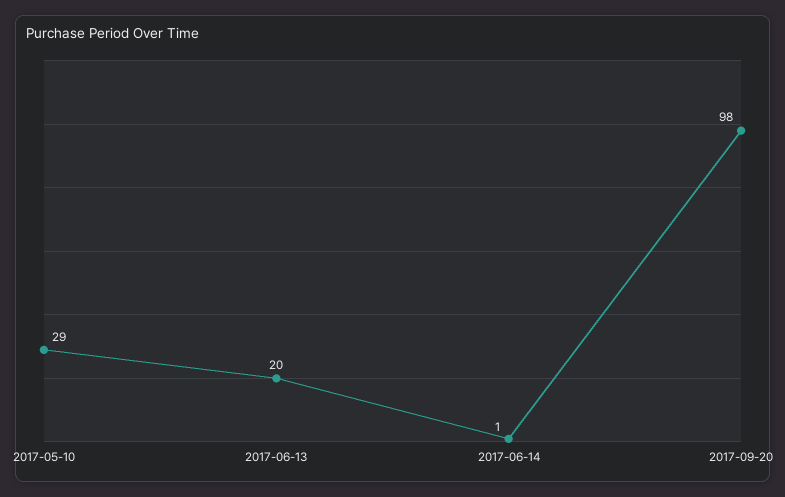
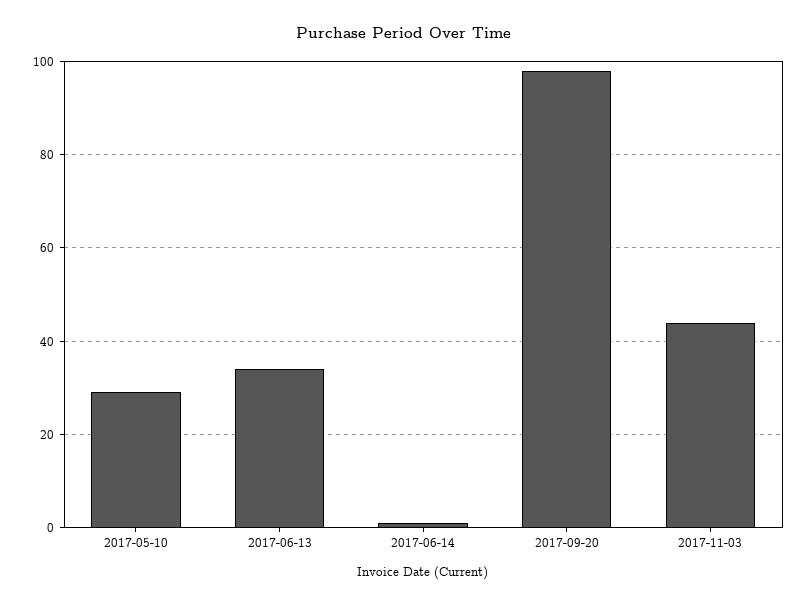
2017-06-13: 20 -> 35
2017-11-03: none -> 45

